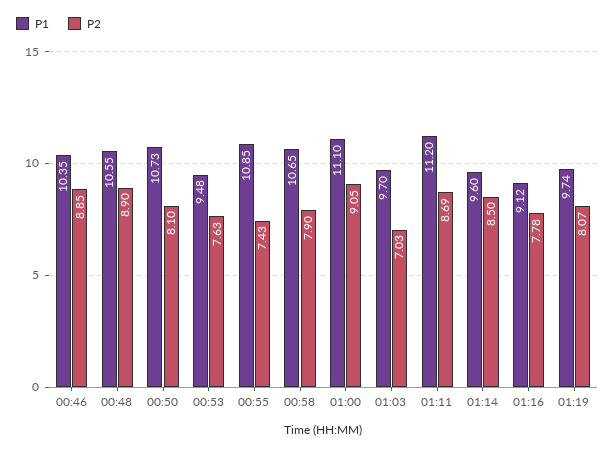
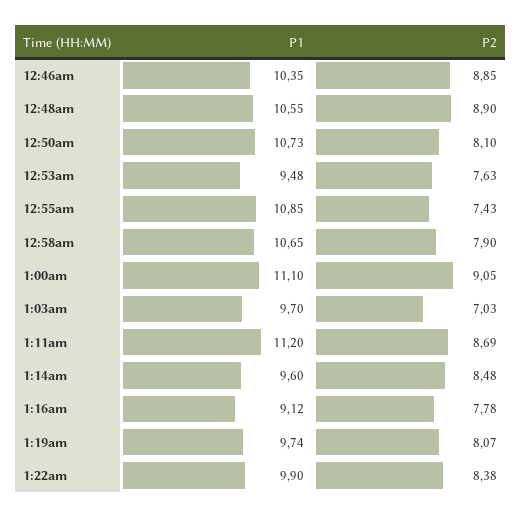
P2, 01:14: 8.5 -> 8.48
P1, 1:22am: none -> 9.9
P2, 1:22am: none -> 8.38

